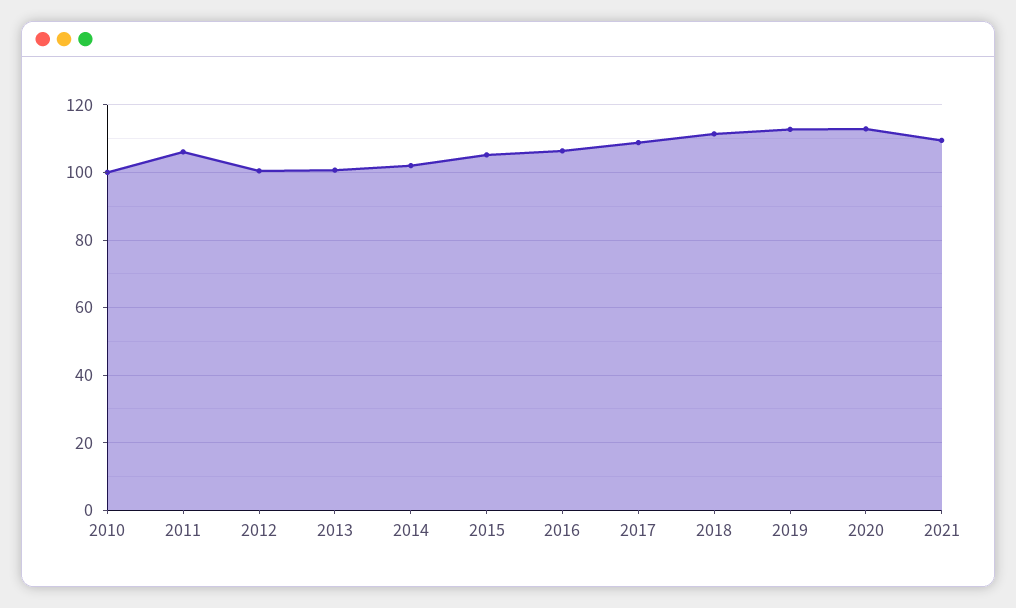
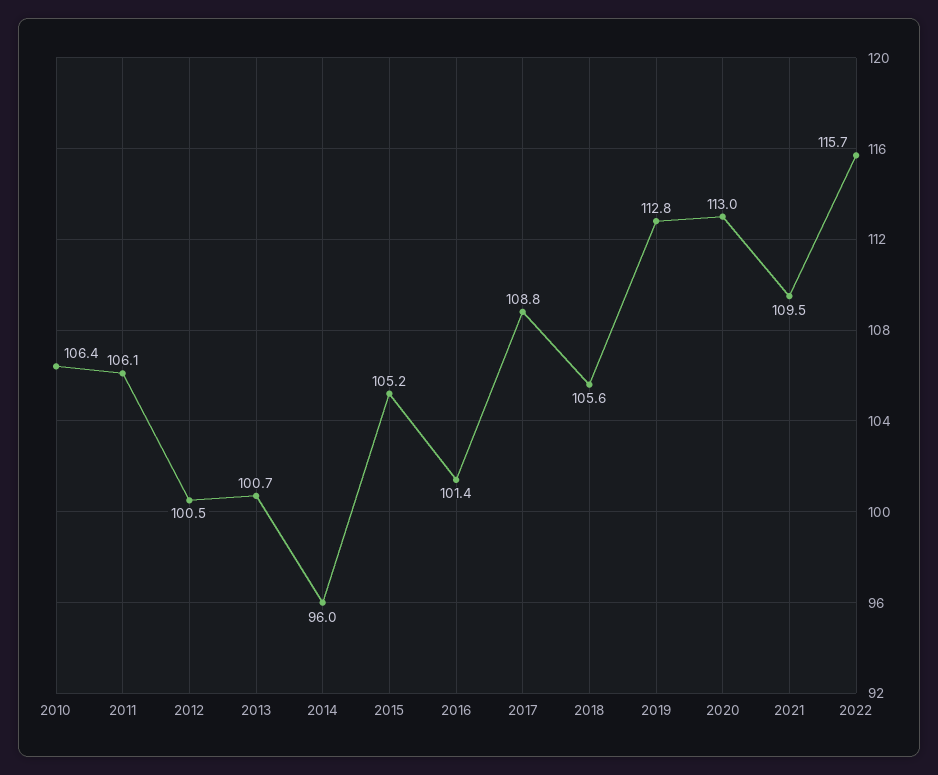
2010: 100 -> 106.4
2014: 102 -> 96
2016: 106 -> 101.4
2018: 112 -> 105.6
2022: none -> 115.7

